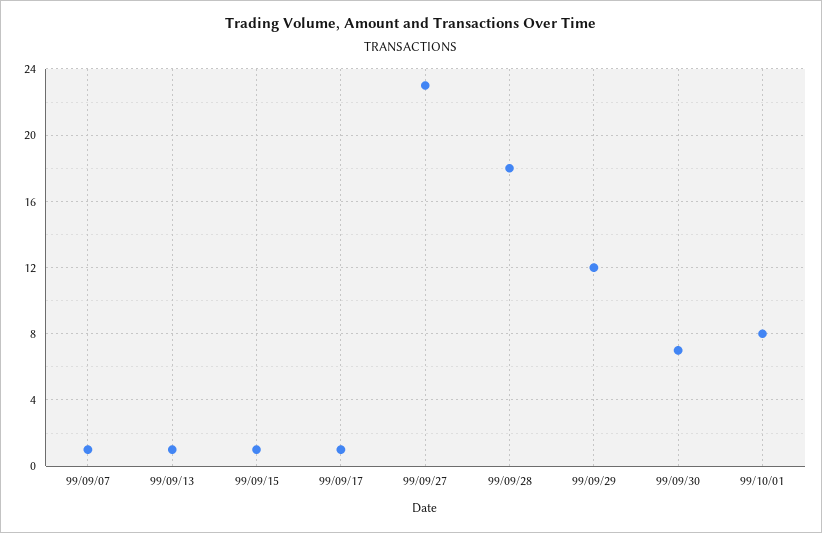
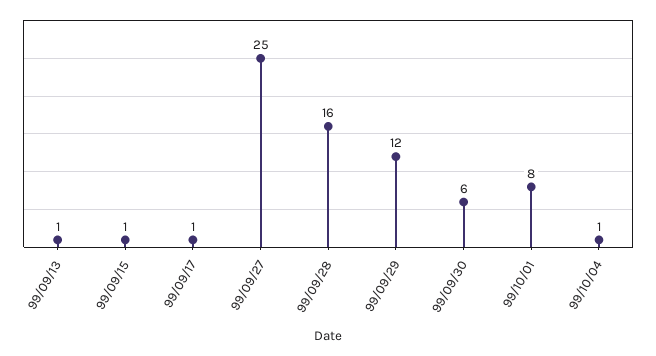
99/09/07: 1 -> none
99/09/27: 23 -> 25
99/09/28: 18 -> 16
99/09/30: 7 -> 6
99/10/04: none -> 1

